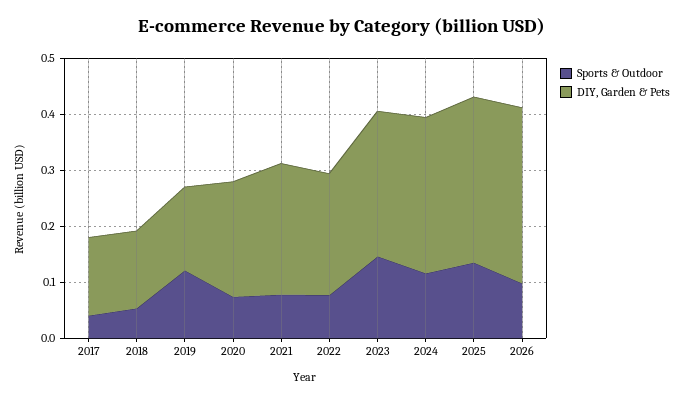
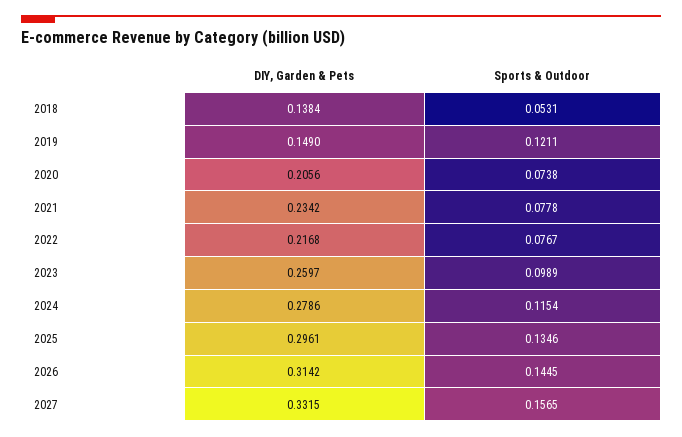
Sports & Outdoor, 2017: 0.04 -> none
DIY, Garden & Pets, 2017: 0.14 -> none
Sports & Outdoor, 2023: 0.14 -> 0.0989
Sports & Outdoor, 2026: 0.1 -> 0.1445
DIY, Garden & Pets, 2027: none -> 0.3315
Sports & Outdoor, 2027: none -> 0.1565

